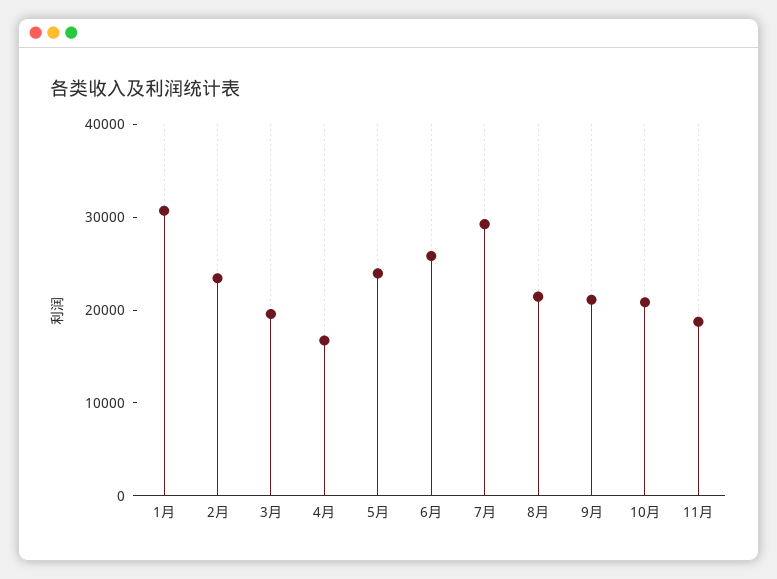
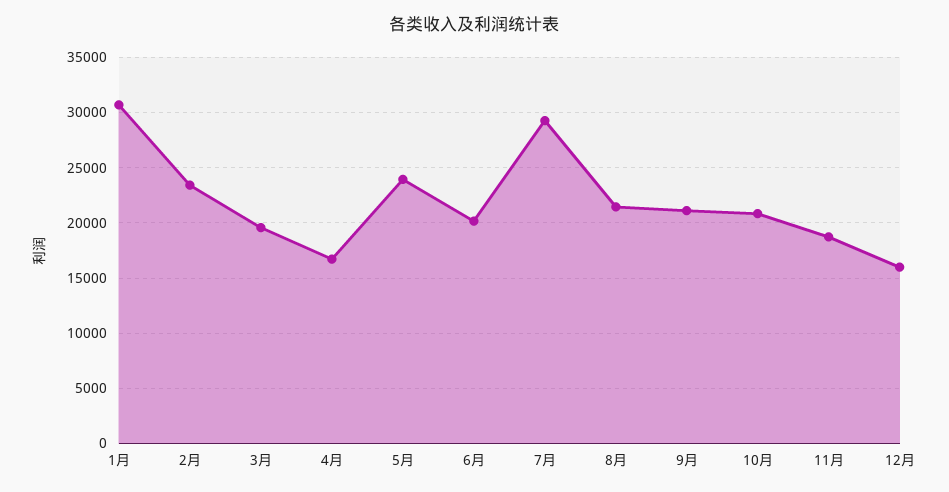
6月: 26000 -> 20000
12月: none -> 16000

